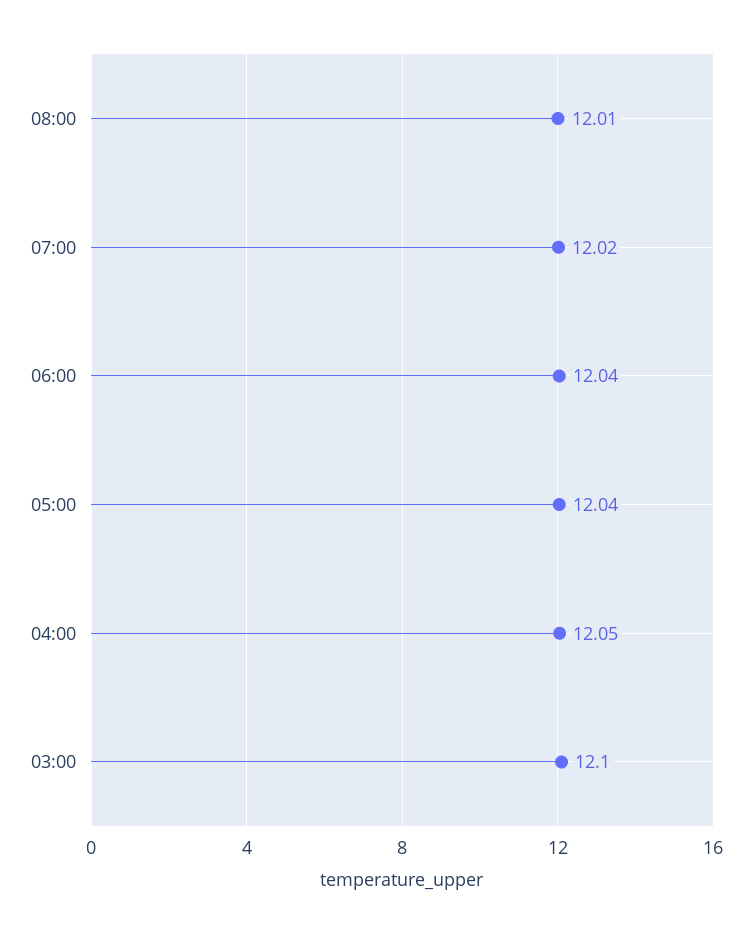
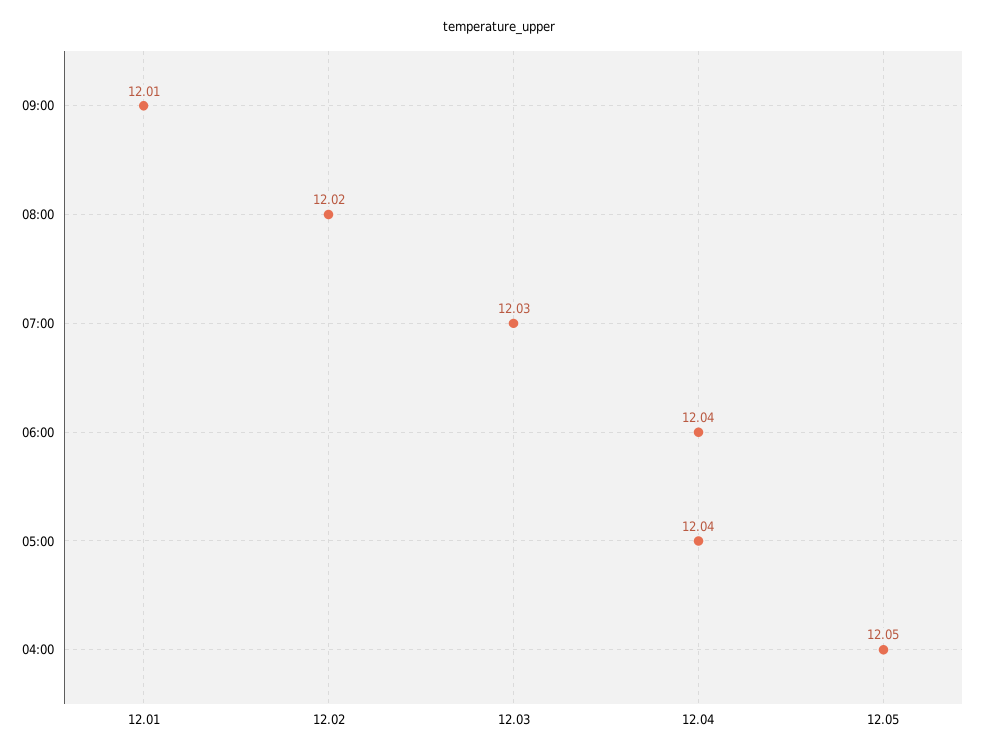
08:00: 12.01 -> 12.02
07:00: 12.02 -> 12.03
03:00: 12.1 -> none
09:00: none -> 12.01

